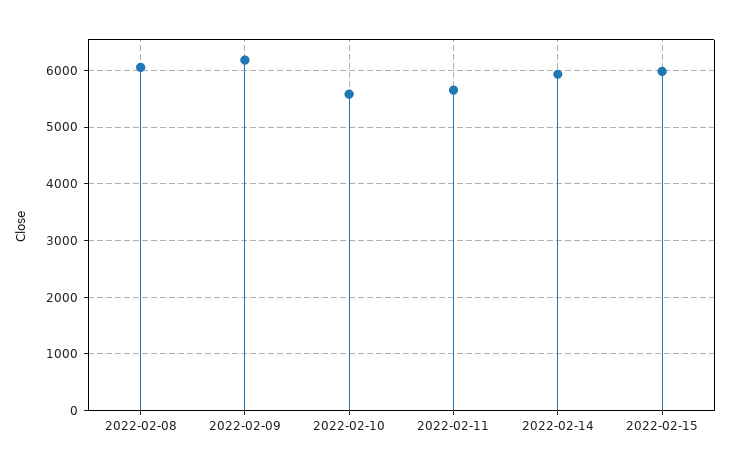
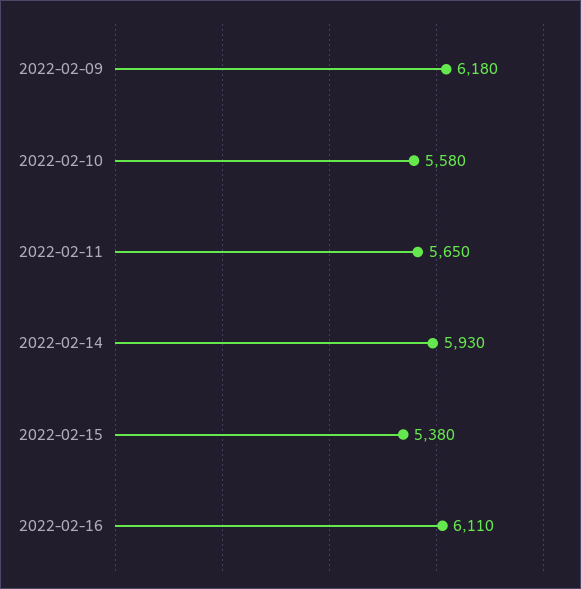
2022-02-08: 6000 -> none
2022-02-15: 6000 -> 5380
2022-02-16: none -> 6110

